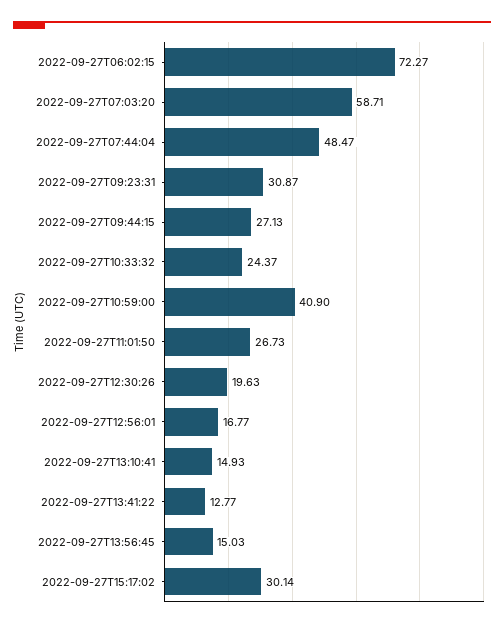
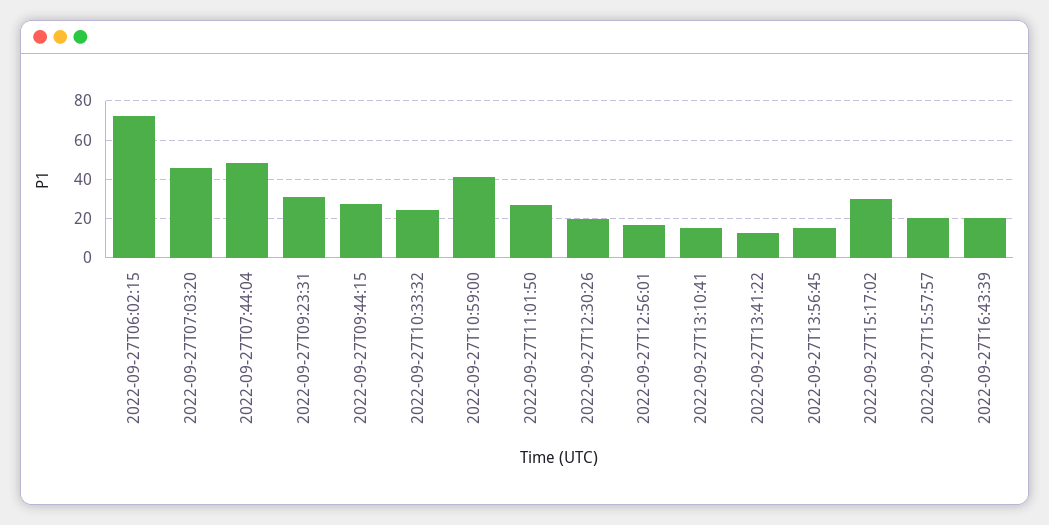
2022-09-27T07:03:20: 58.71 -> 45
2022-09-27T15:57:57: none -> 20
2022-09-27T16:43:39: none -> 20

